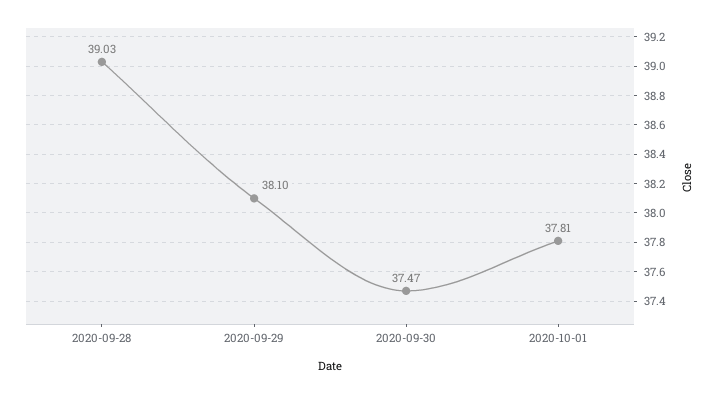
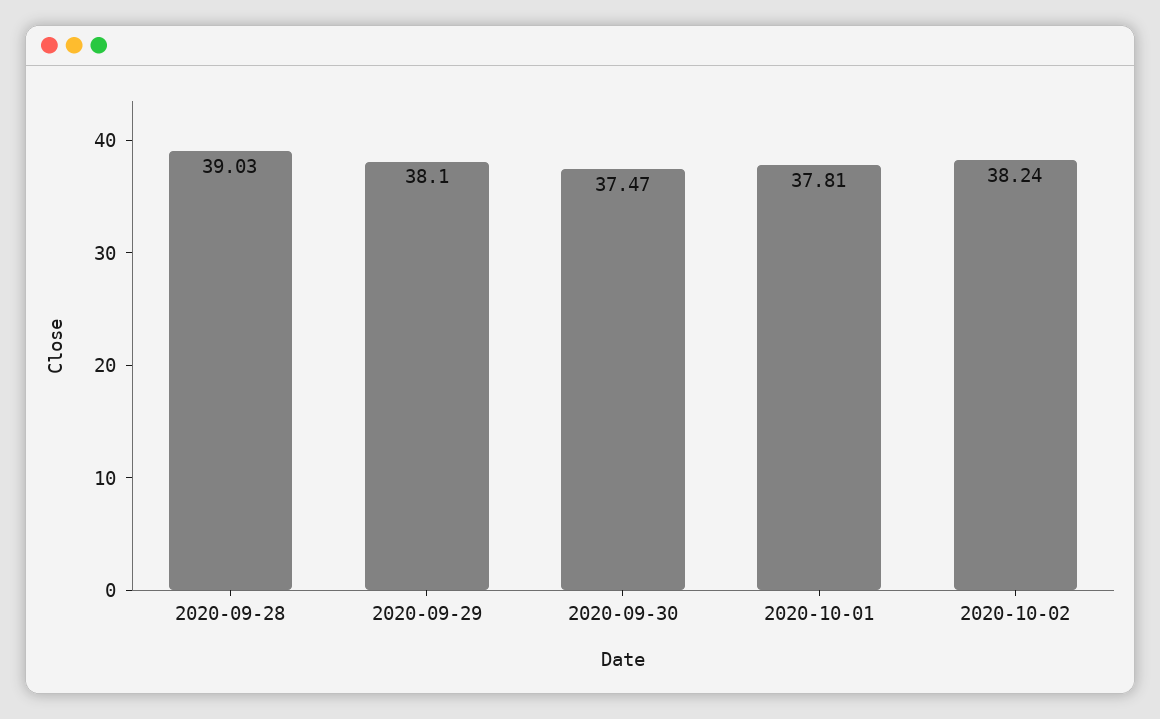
2020-10-02: none -> 38.24

